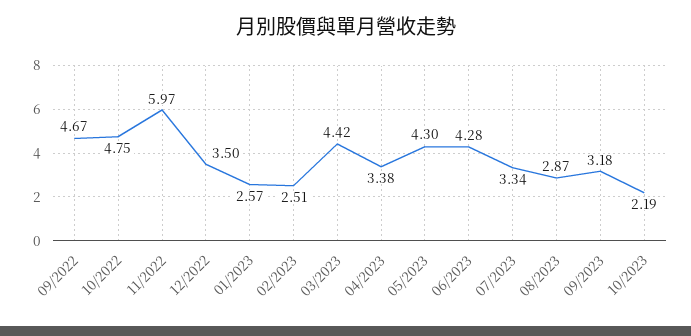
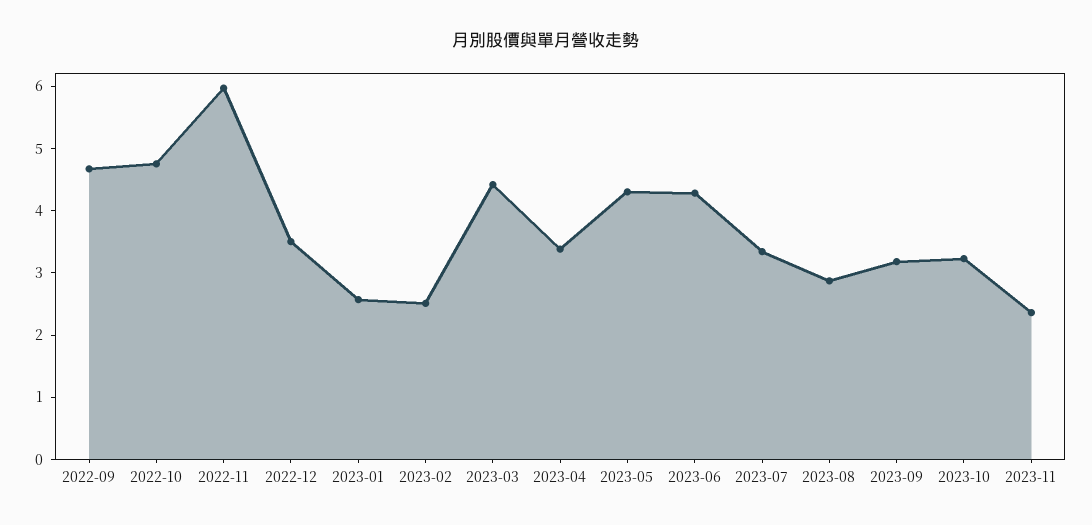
10/2023: 2.19 -> 3.2
2023-11: none -> 2.4

